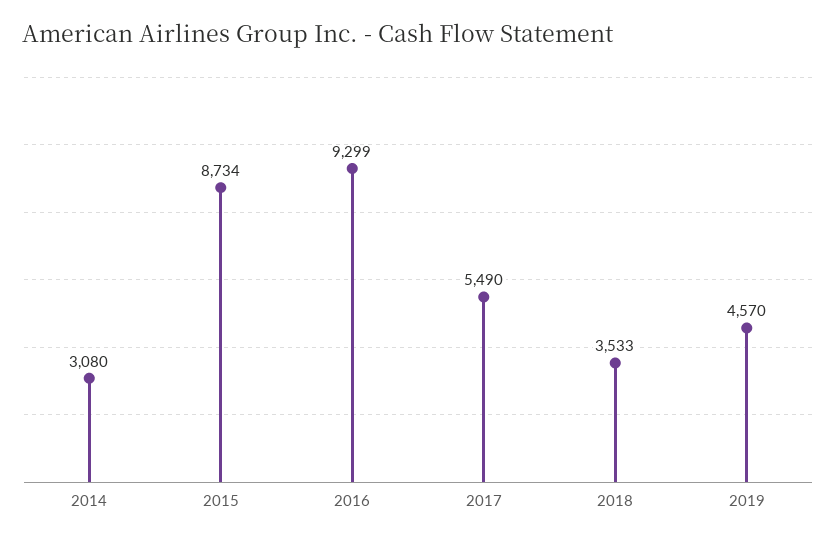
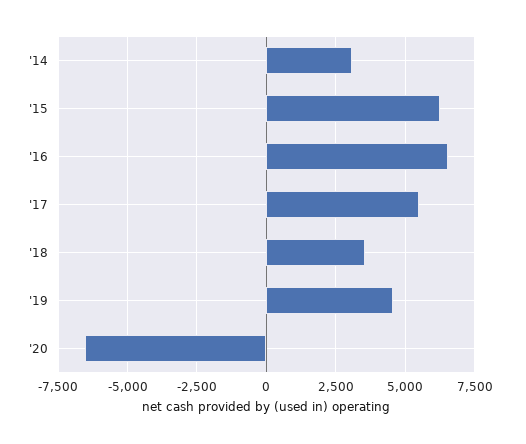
2015: 8734 -> 6250
2016: 9299 -> 6500
'20: none -> -6500

